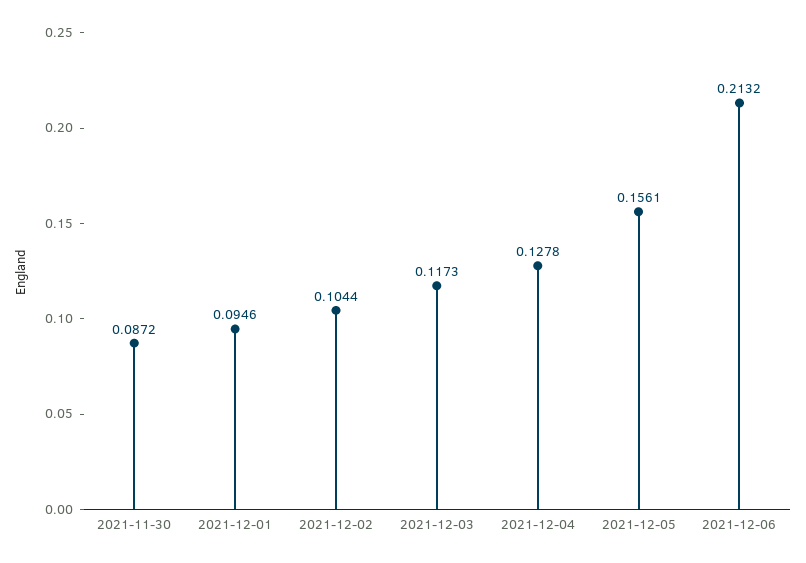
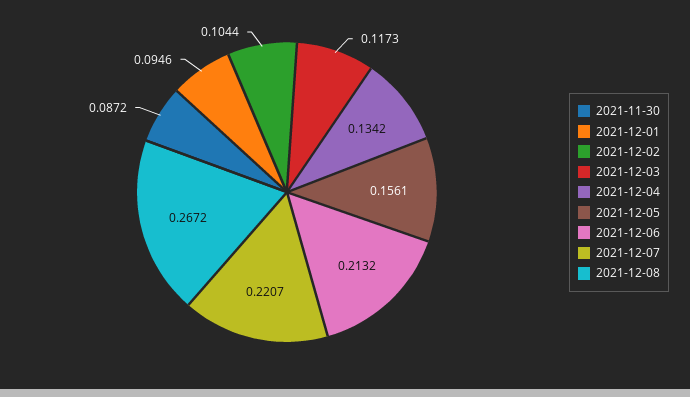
2021-12-04: 0.1278 -> 0.1342
2021-12-07: none -> 0.2207
2021-12-08: none -> 0.2672

